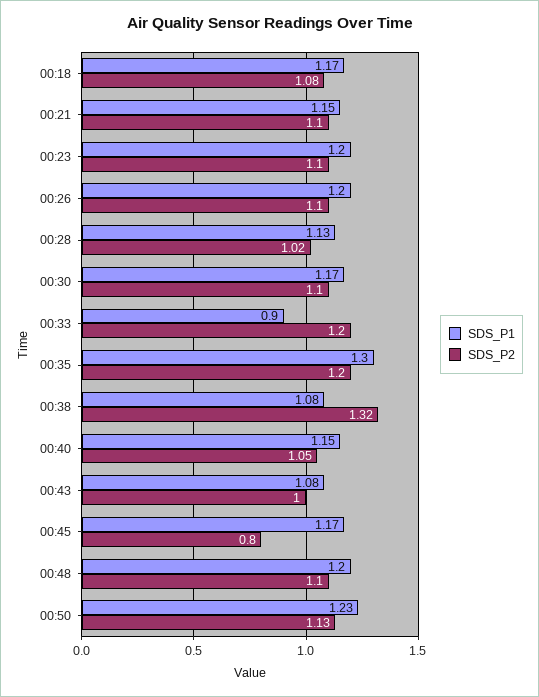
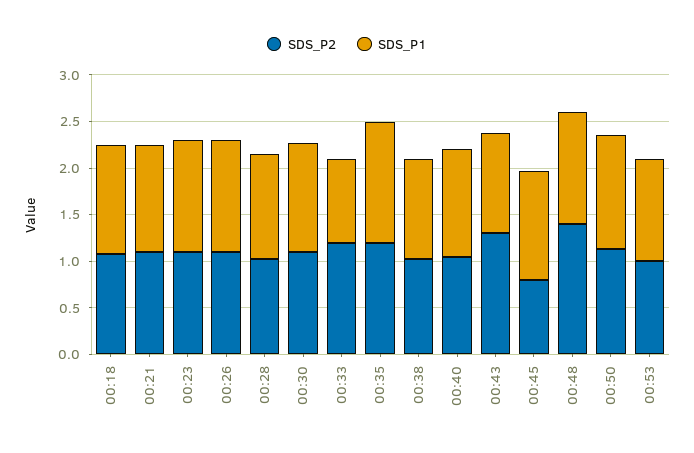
SDS_P2, 00:38: 1.32 -> 1
SDS_P2, 00:43: 1 -> 1.3
SDS_P2, 00:48: 1.1 -> 1.4
SDS_P2, 00:53: none -> 1
SDS_P1, 00:53: none -> 1.1

